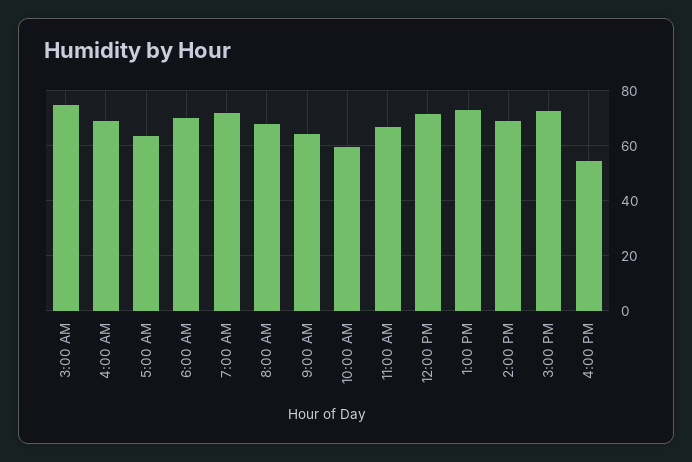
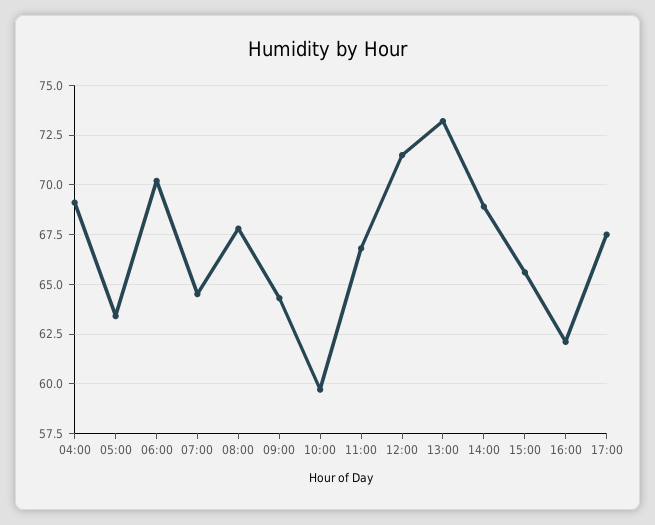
3:00 AM: 75 -> none
7:00 AM: 72.5 -> 64.5
3:00 PM: 72.5 -> 65.5
4:00 PM: 55 -> 62
17:00: none -> 67.5

